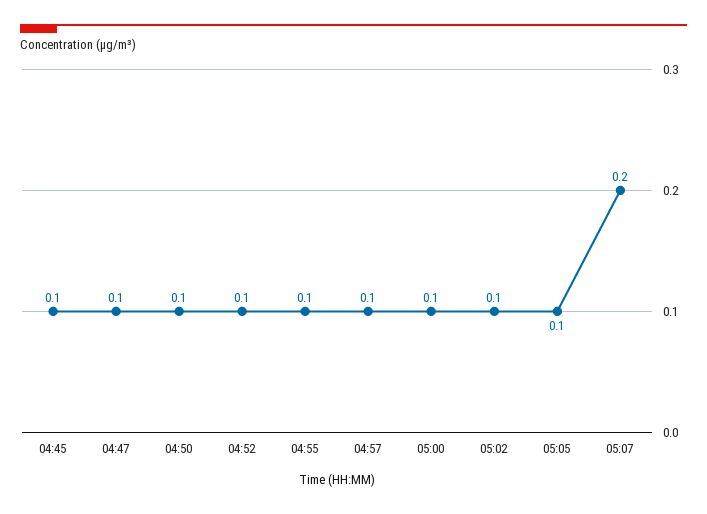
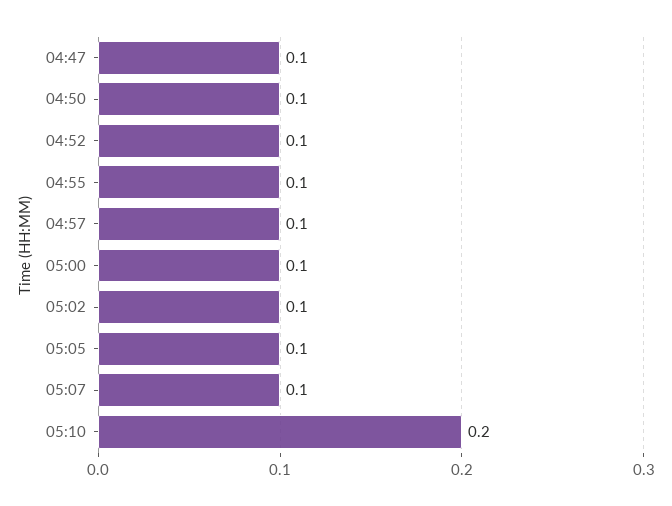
04:45: 0.1 -> none
05:07: 0.2 -> 0.1
05:10: none -> 0.2

